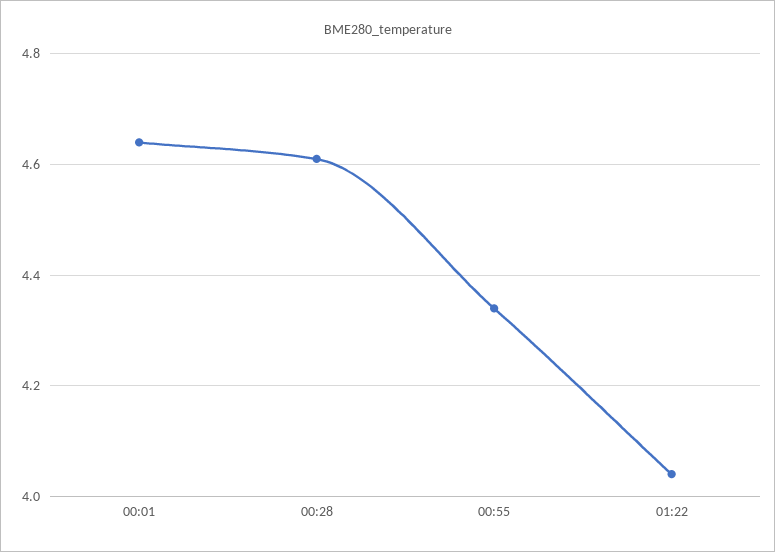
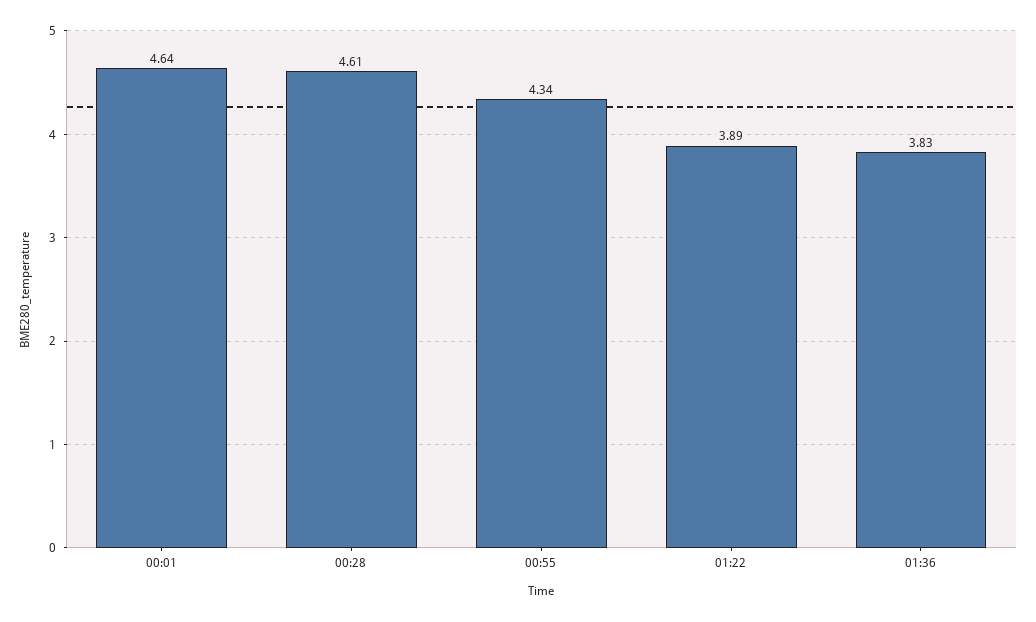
01:22: 4.05 -> 3.89
01:36: none -> 3.83

